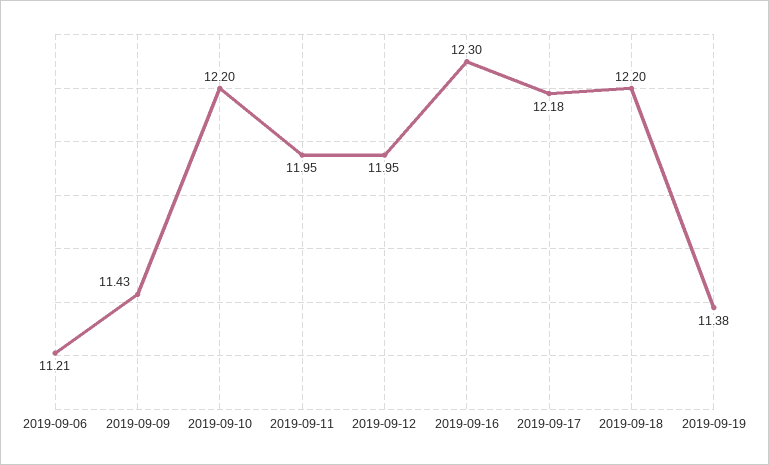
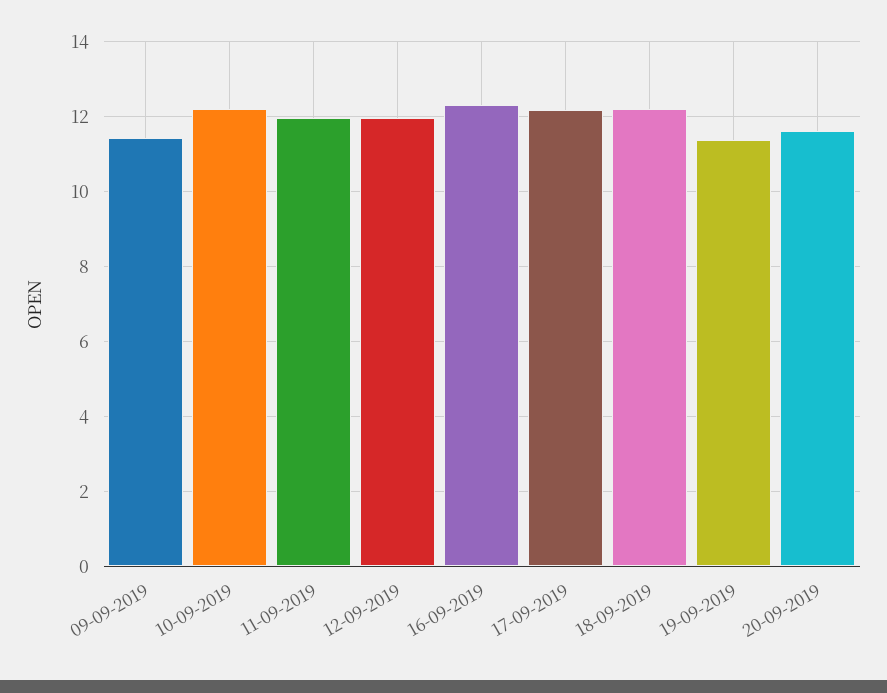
2019-09-06: 11.21 -> none
20-09-2019: none -> 11.6

